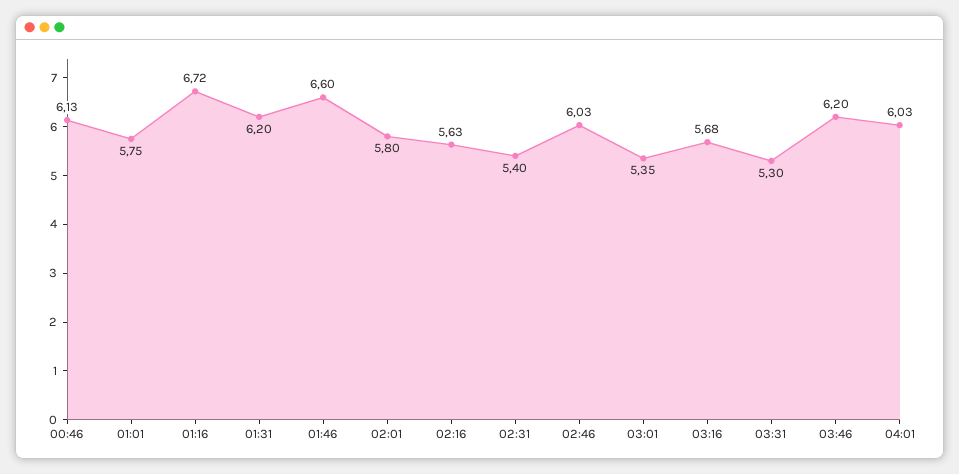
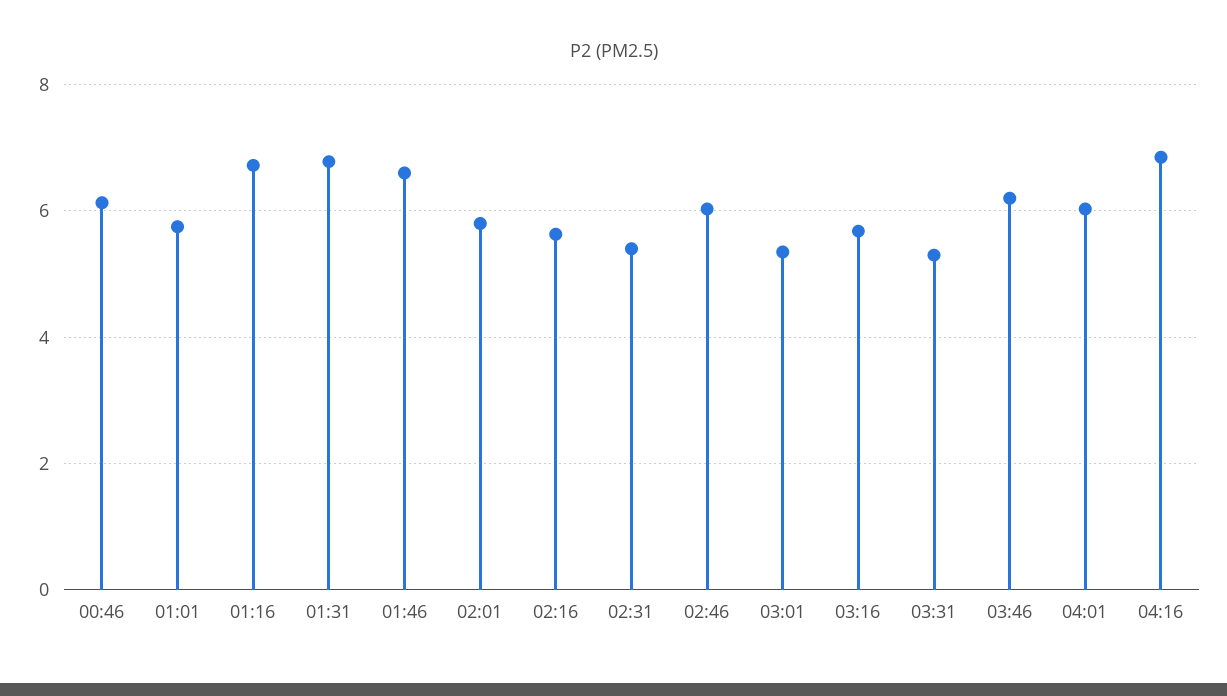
01:31: 6.2 -> 6.8
04:16: none -> 6.8

